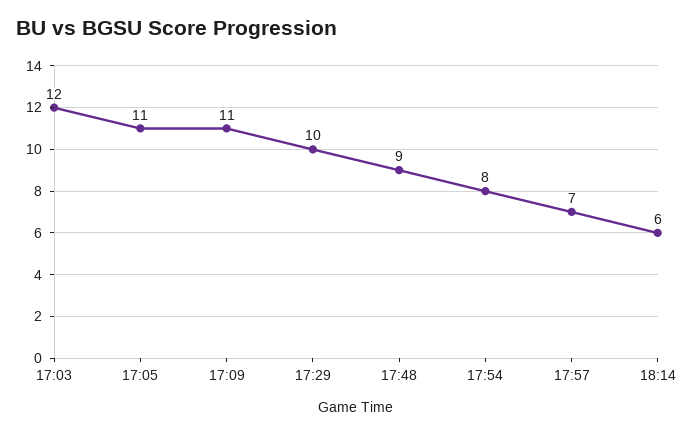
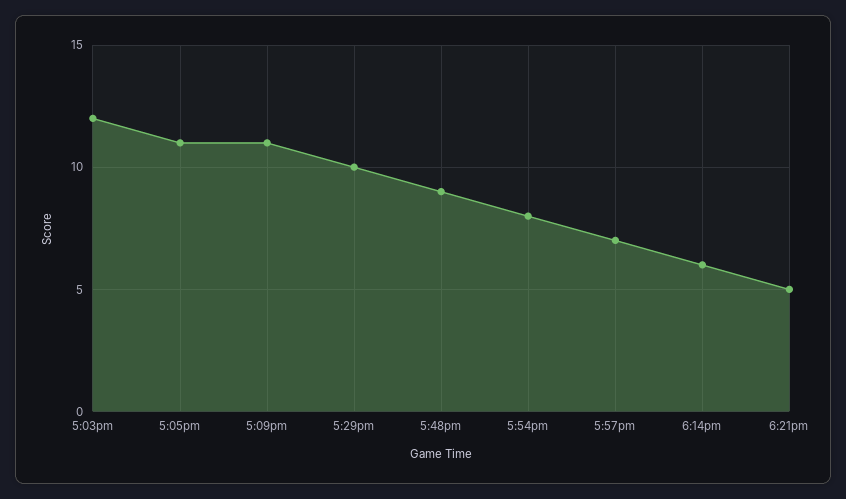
6:21pm: none -> 5

